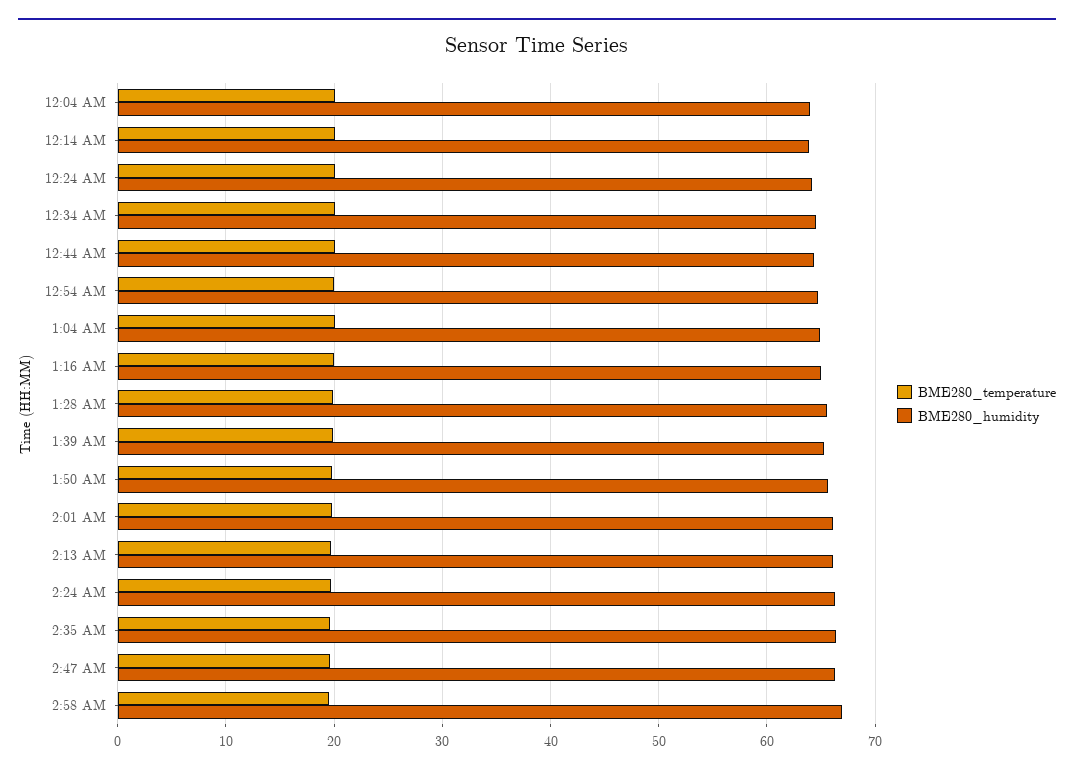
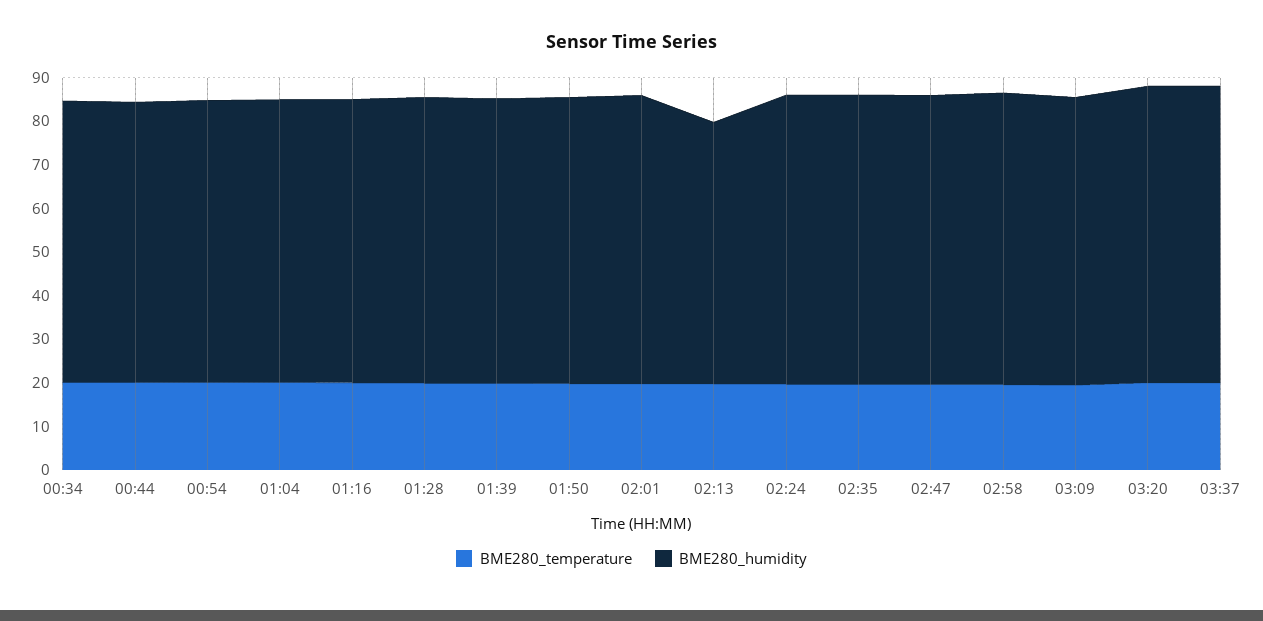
BME280_temperature, 12:04 AM: 20 -> none
BME280_humidity, 12:04 AM: 64 -> none
BME280_temperature, 12:14 AM: 20 -> none
BME280_humidity, 12:14 AM: 64 -> none
BME280_temperature, 12:24 AM: 20 -> none
BME280_humidity, 12:24 AM: 64 -> none
BME280_humidity, 2:13 AM: 66 -> 60
BME280_temperature, 03:09: none -> 20
BME280_humidity, 03:09: none -> 66
BME280_temperature, 03:20: none -> 20
BME280_humidity, 03:20: none -> 68
BME280_temperature, 03:37: none -> 20
BME280_humidity, 03:37: none -> 68

